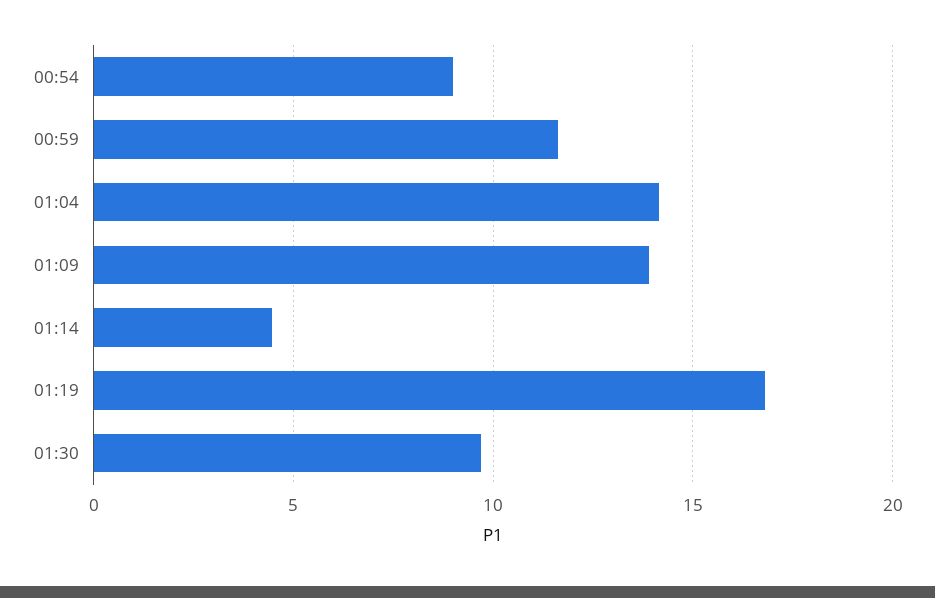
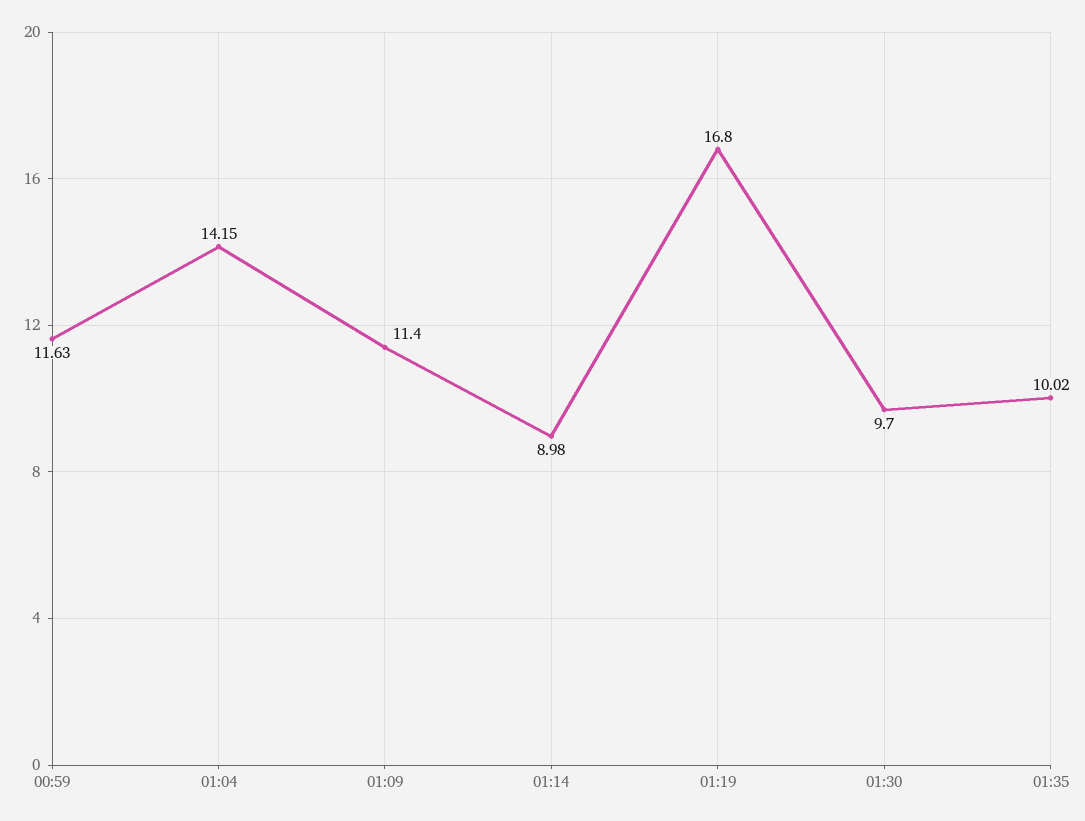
00:54: 9 -> none
01:09: 14 -> 11.4
01:14: 4.5 -> 8.98
01:35: none -> 10.02

